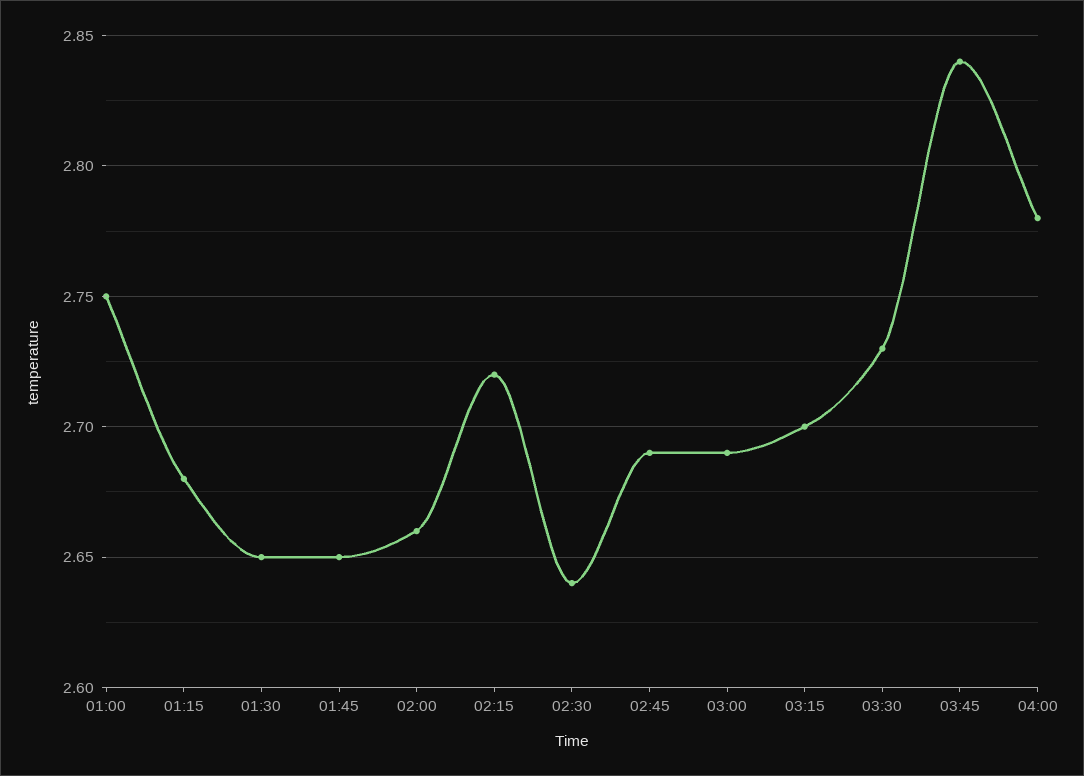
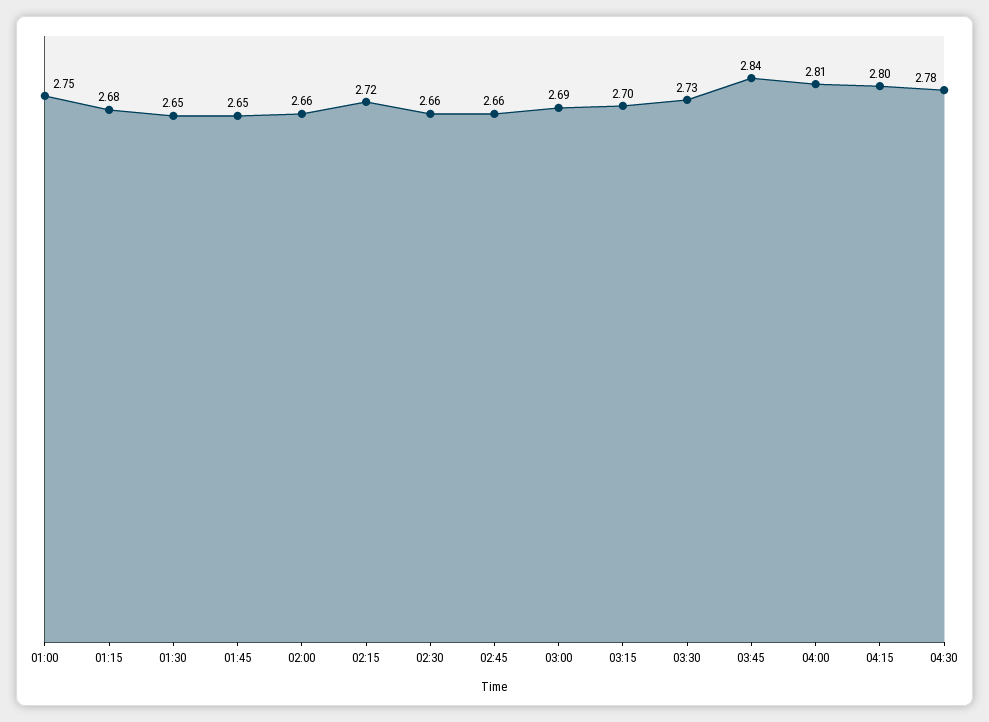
02:30: 2.64 -> 2.66
02:45: 2.69 -> 2.66
04:00: 2.78 -> 2.81
04:15: none -> 2.8
04:30: none -> 2.78

